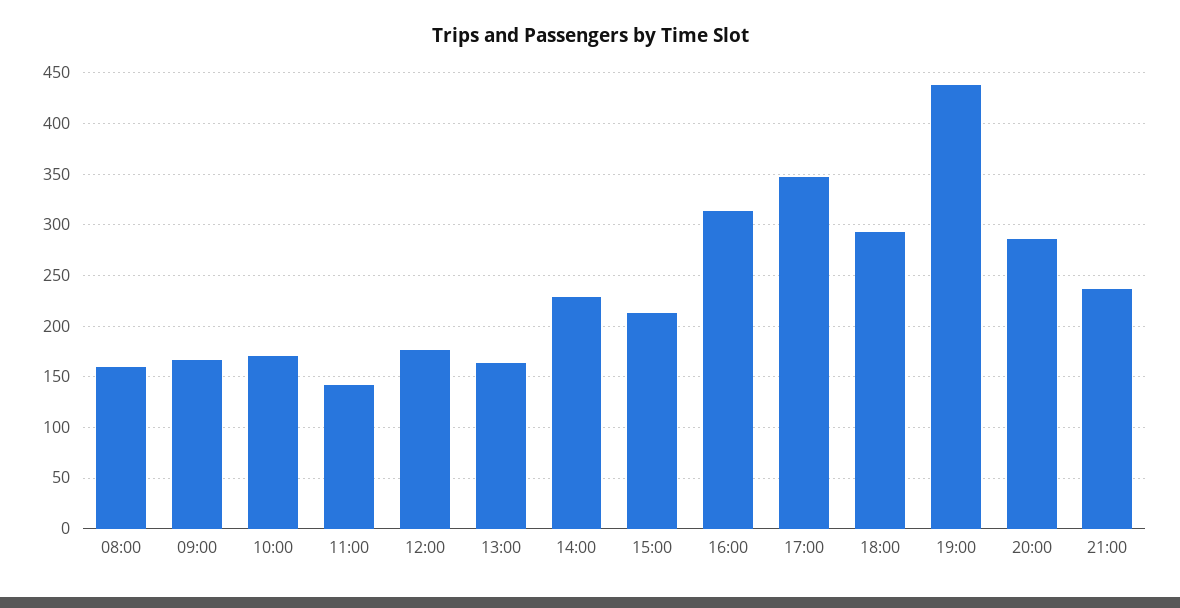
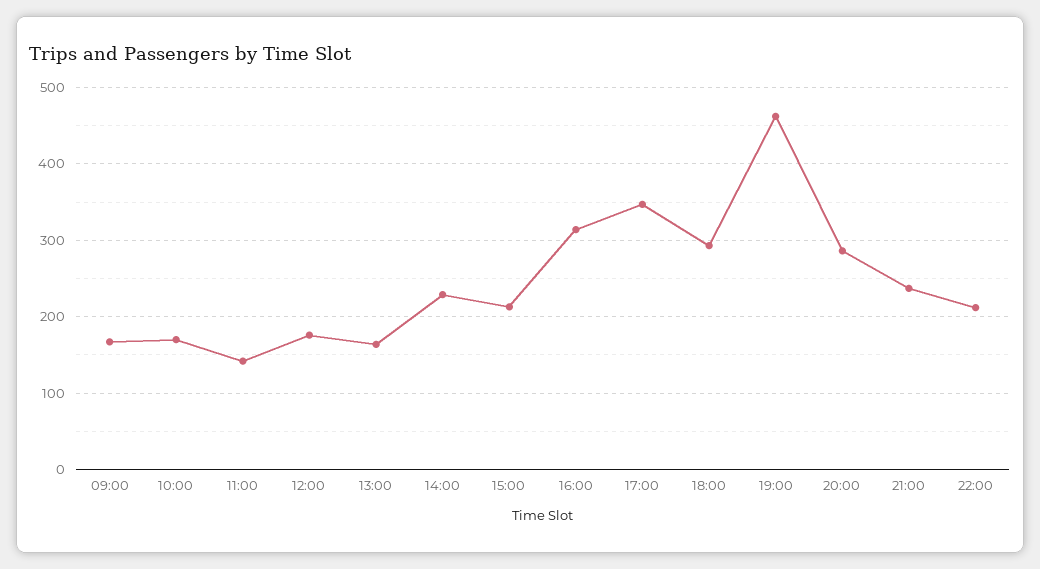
08:00: 160 -> none
19:00: 440 -> 460
22:00: none -> 210

